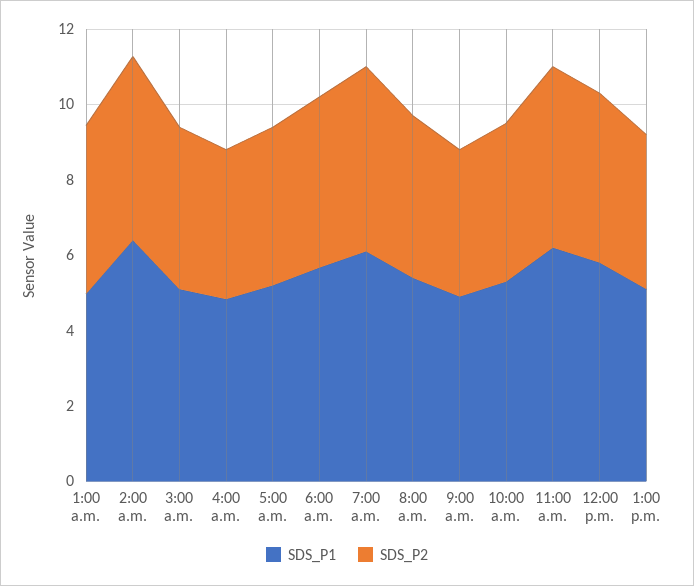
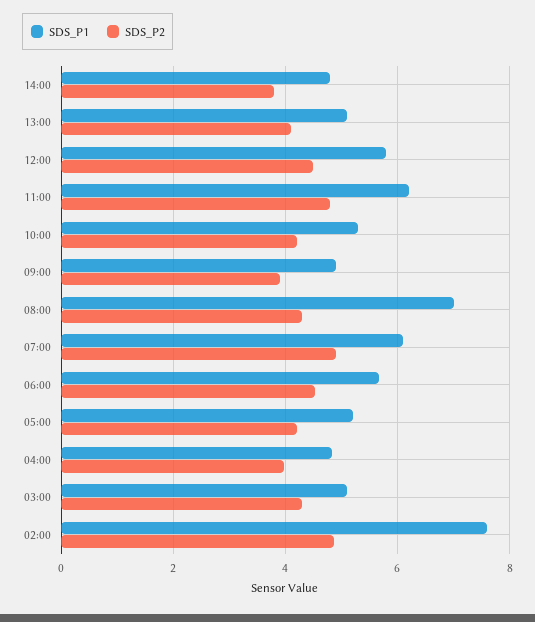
SDS_P1, 1:00 a.m.: 5 -> none
SDS_P2, 1:00 a.m.: 4.5 -> none
SDS_P1, 2:00 a.m.: 6.5 -> 7.6
SDS_P1, 8:00 a.m.: 5.5 -> 7
SDS_P1, 14:00: none -> 4.8
SDS_P2, 14:00: none -> 3.8

